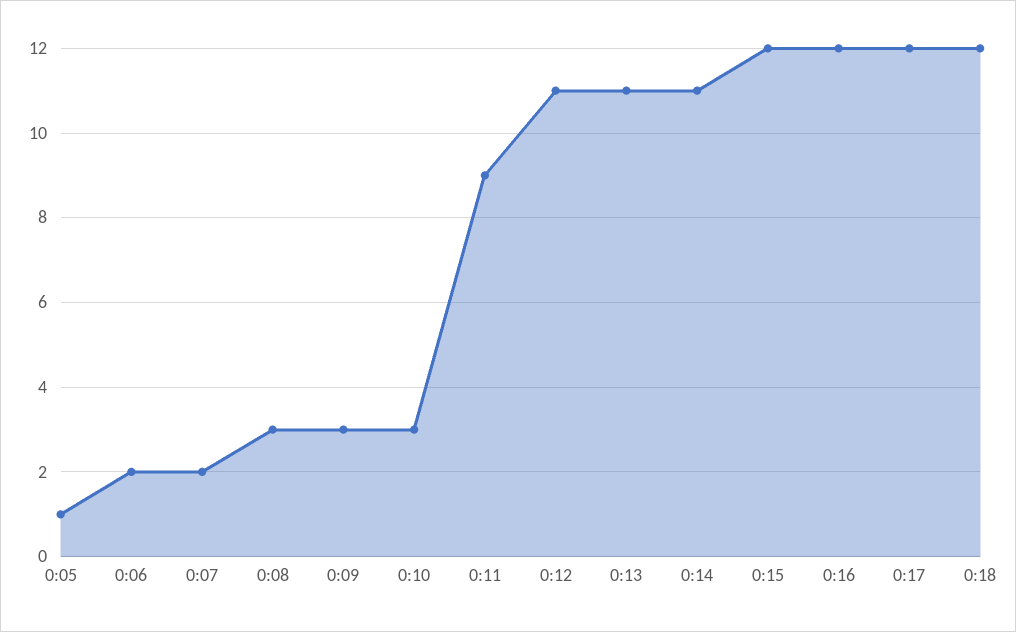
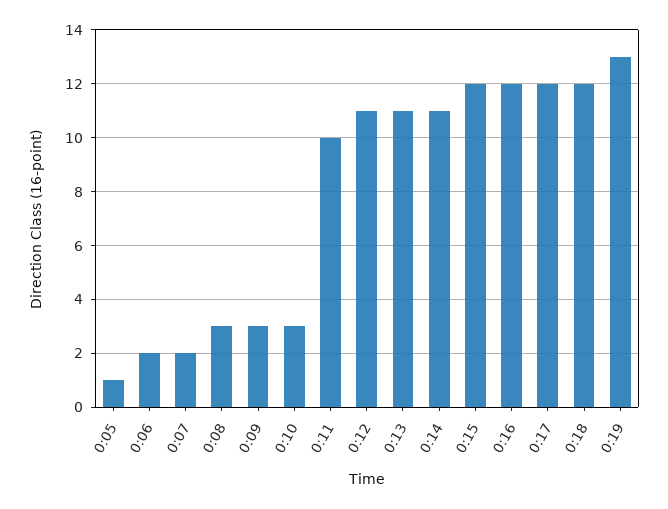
0:11: 9 -> 10
0:19: none -> 13

